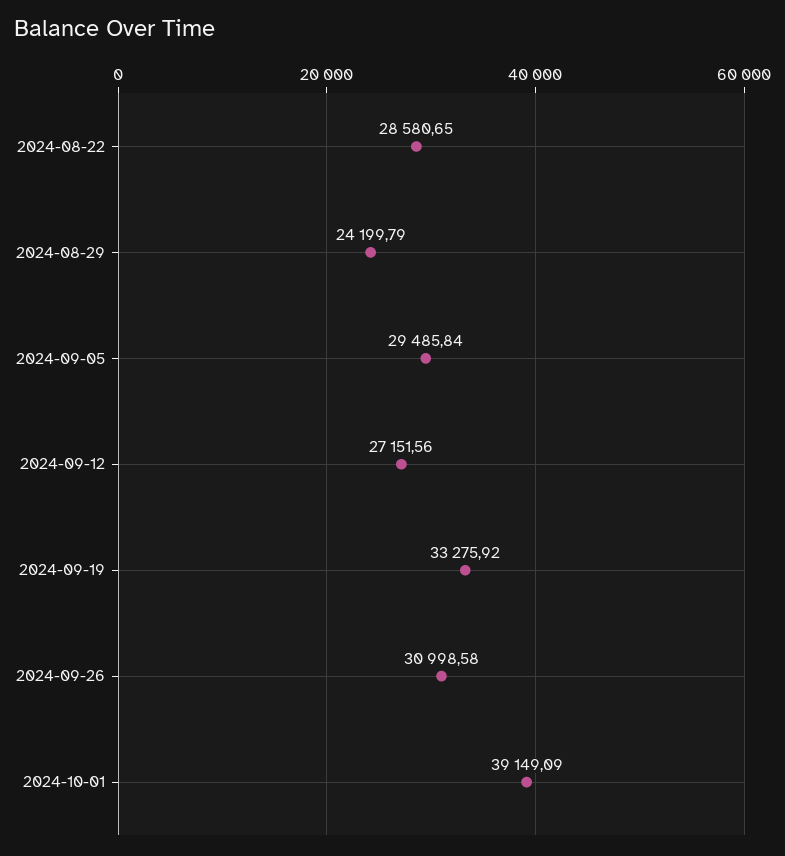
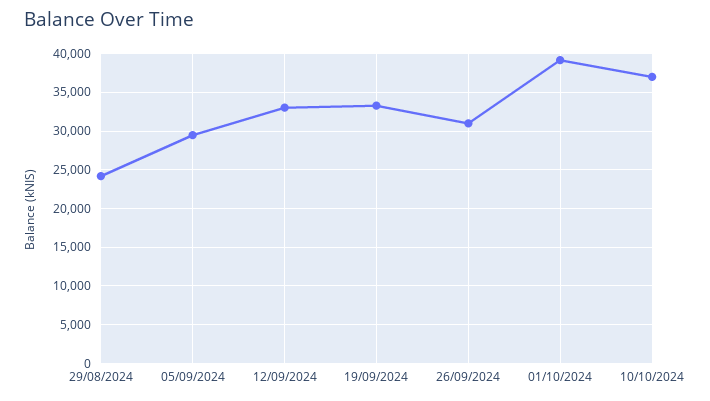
2024-08-22: 28580.65 -> none
2024-09-12: 27151.56 -> 33000
10/10/2024: none -> 37000

